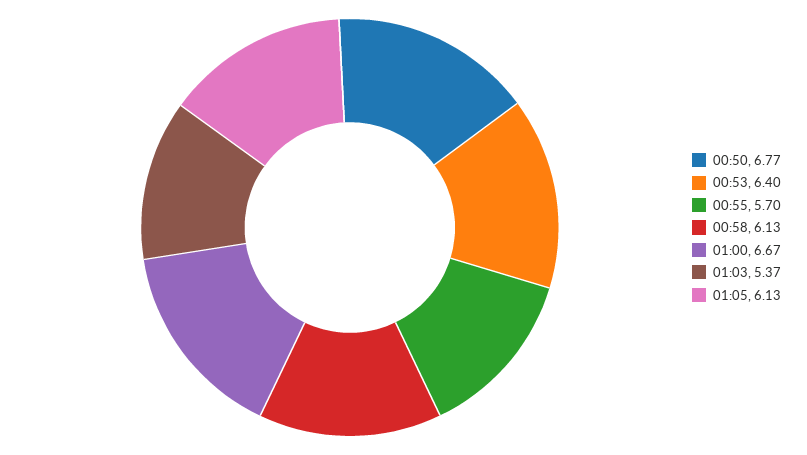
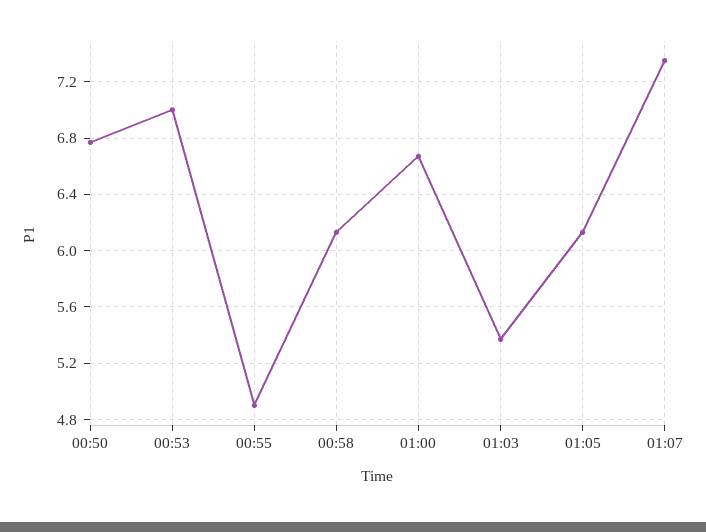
00:53: 6.4 -> 7
00:55: 5.7 -> 4.9
01:07: none -> 7.35

